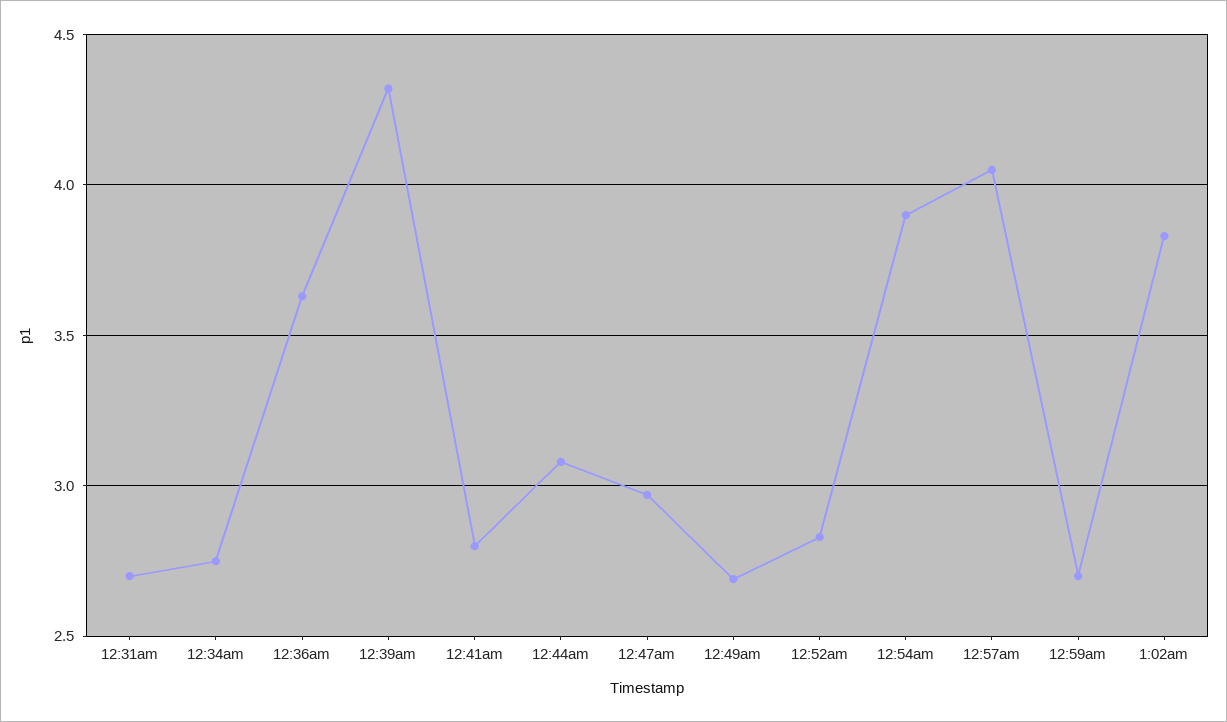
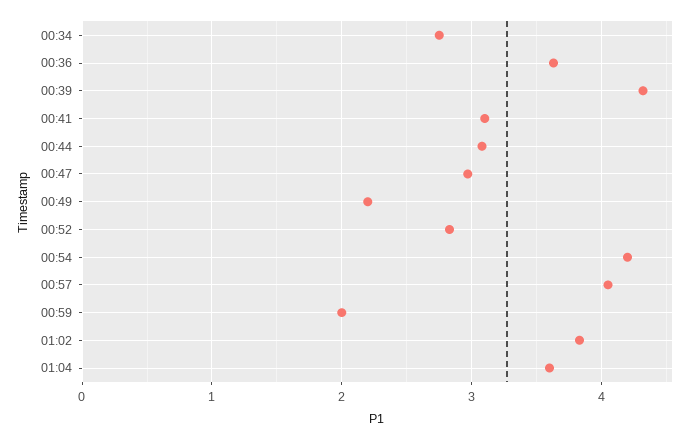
12:31am: 2.7 -> none
12:41am: 2.8 -> 3.1
12:49am: 2.7 -> 2.2
12:54am: 3.9 -> 4.2
12:59am: 2.7 -> 2
01:04: none -> 3.6

